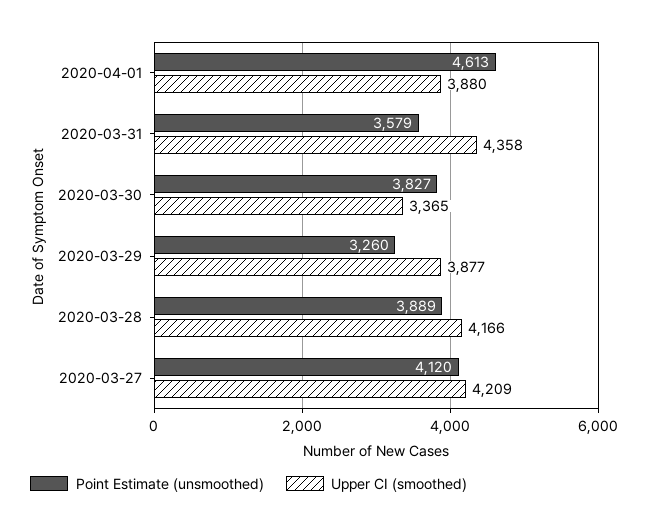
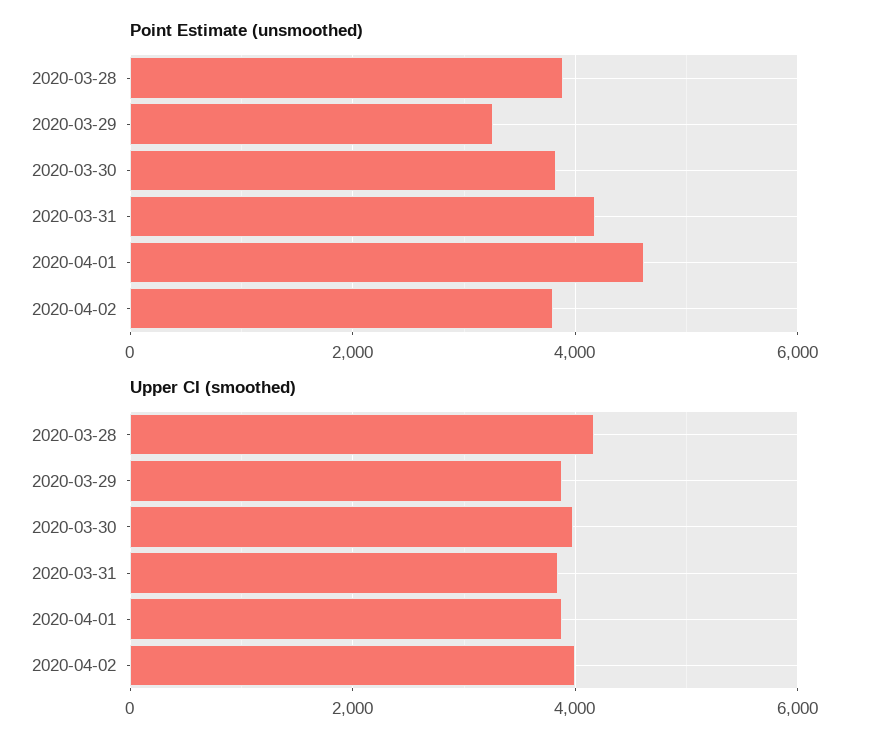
Point Estimate (unsmoothed), 2020-03-31: 3579 -> 4200
Upper CI (smoothed), 2020-03-31: 4358 -> 3800
Upper CI (smoothed), 2020-03-30: 3365 -> 4000
Point Estimate (unsmoothed), 2020-03-27: 4120 -> none
Upper CI (smoothed), 2020-03-27: 4209 -> none
Point Estimate (unsmoothed), 2020-04-02: none -> 3800
Upper CI (smoothed), 2020-04-02: none -> 4000

